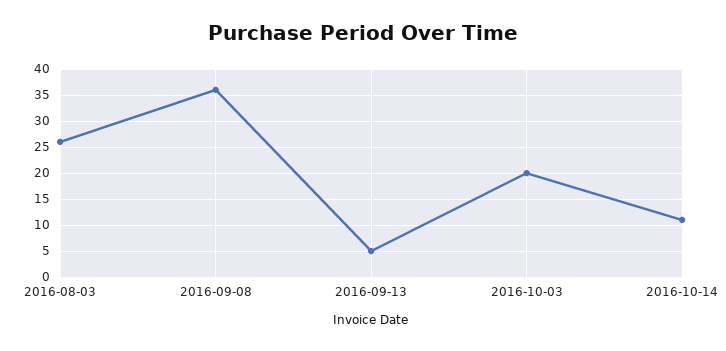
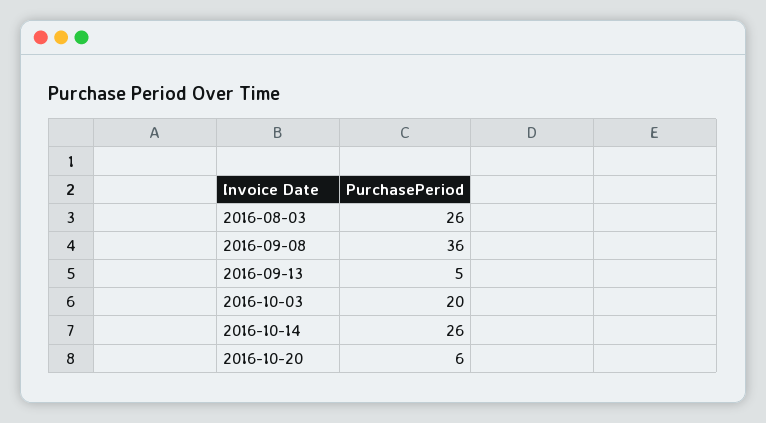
2016-10-14: 10 -> 26
2016-10-20: none -> 6

